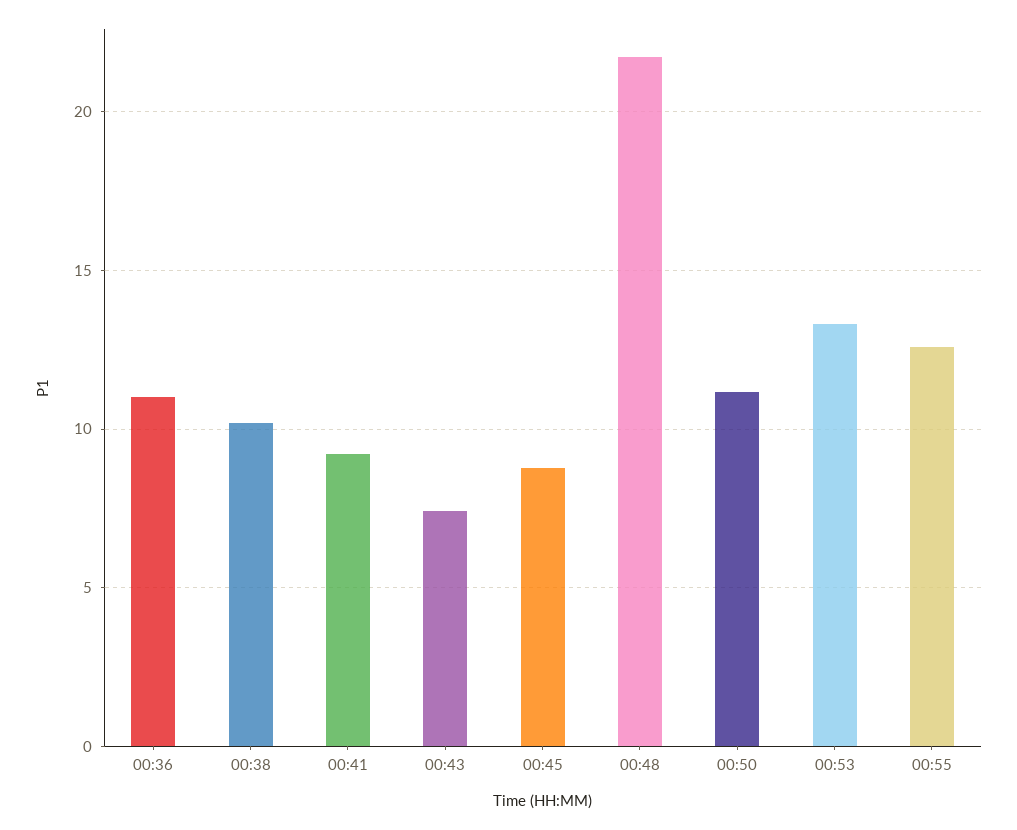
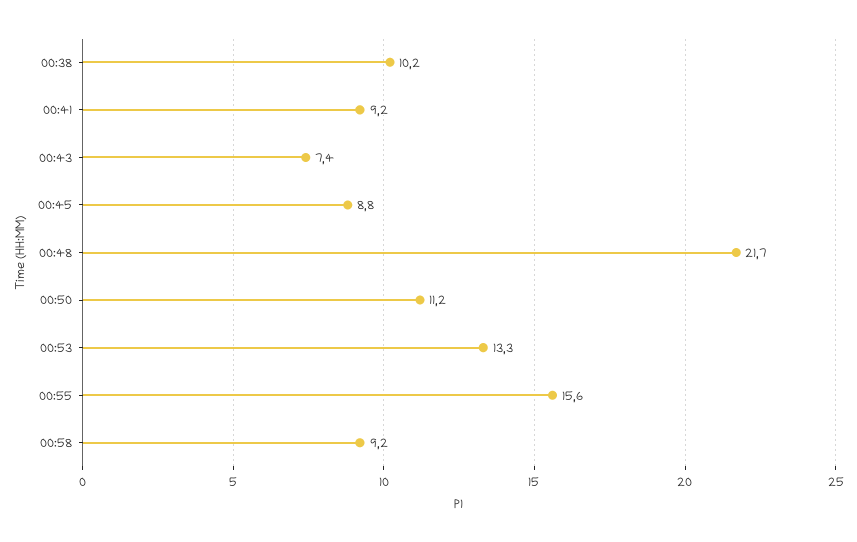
00:36: 11 -> none
00:55: 12.5 -> 15.6
00:58: none -> 9.2

